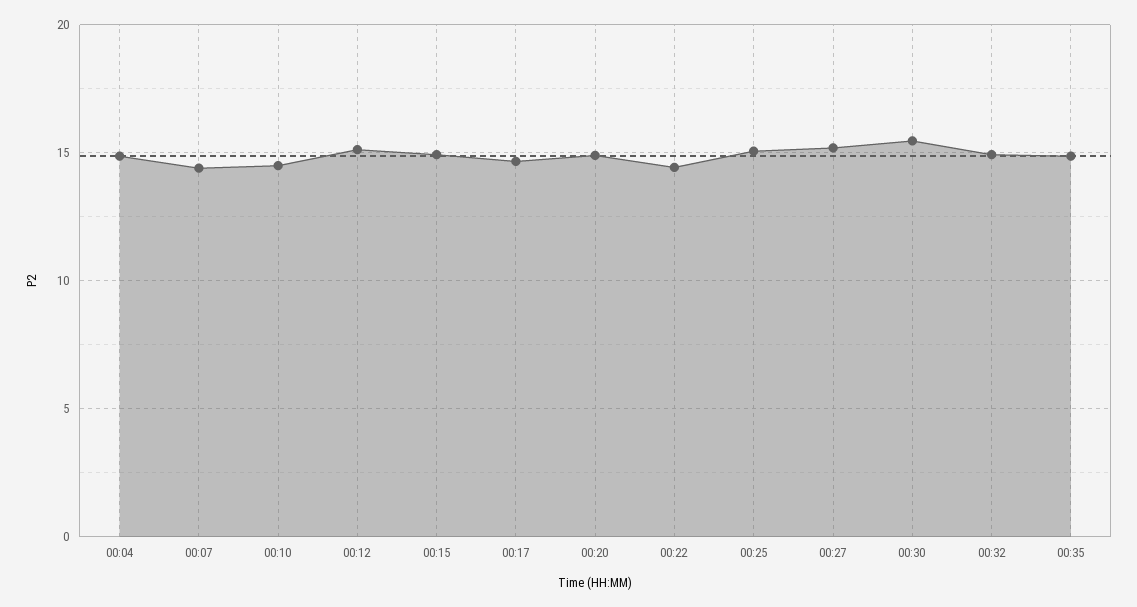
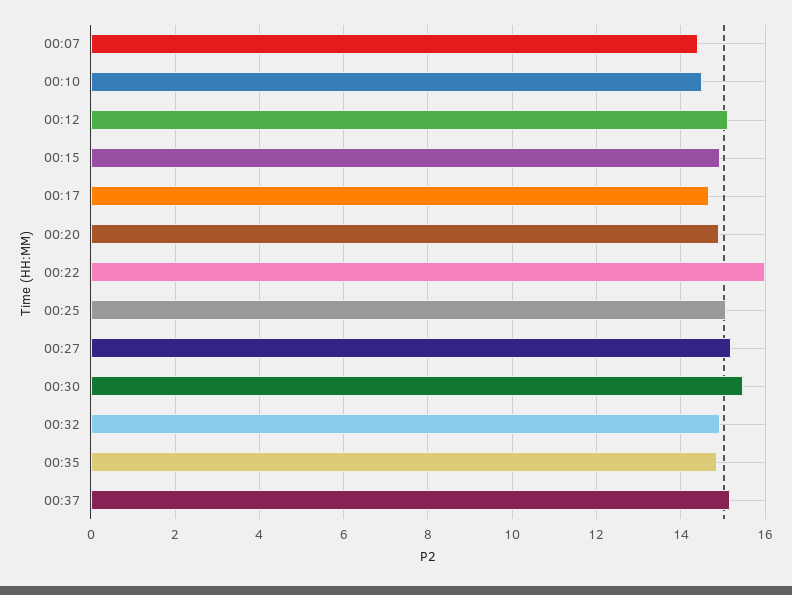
00:04: 15 -> none
00:22: 14.5 -> 16
00:37: none -> 15.2

